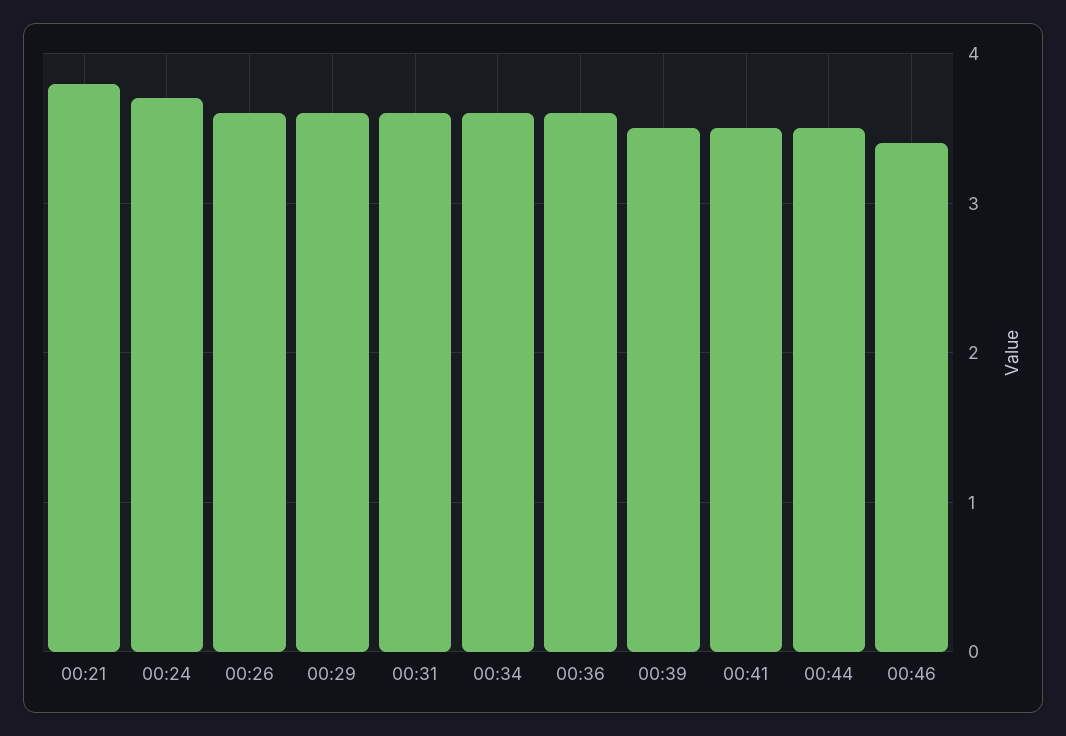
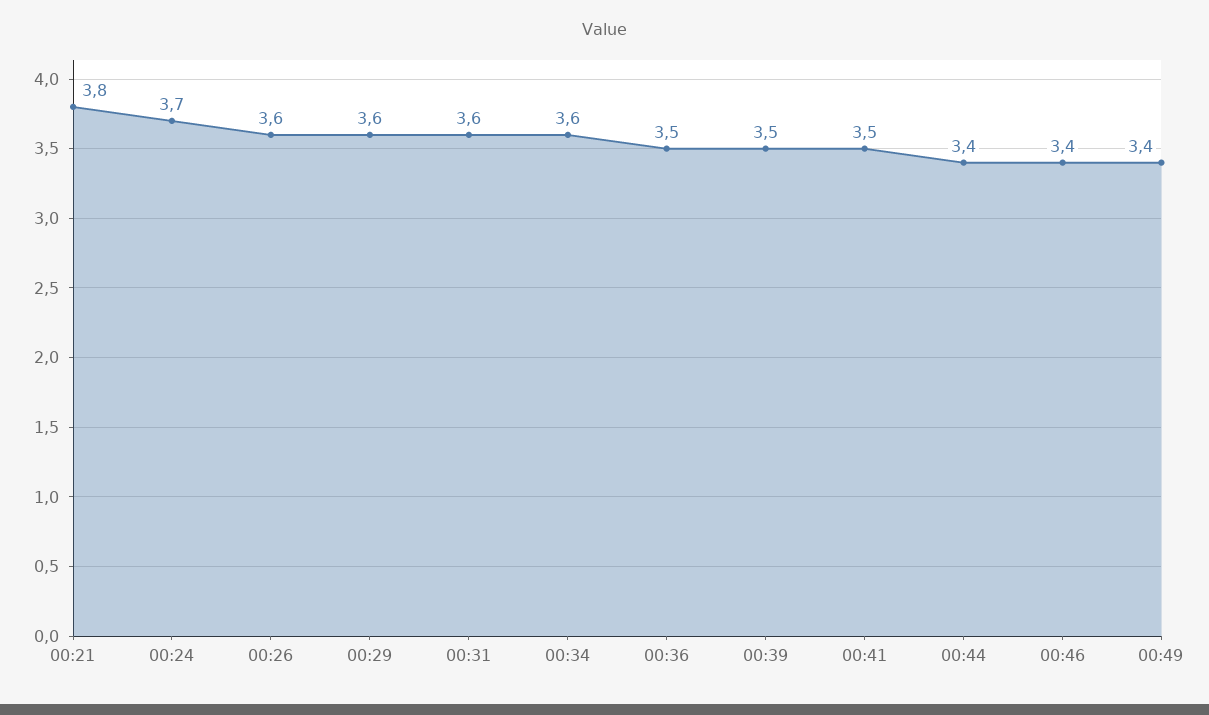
00:36: 3.6 -> 3.5
00:44: 3.5 -> 3.4
00:49: none -> 3.4

